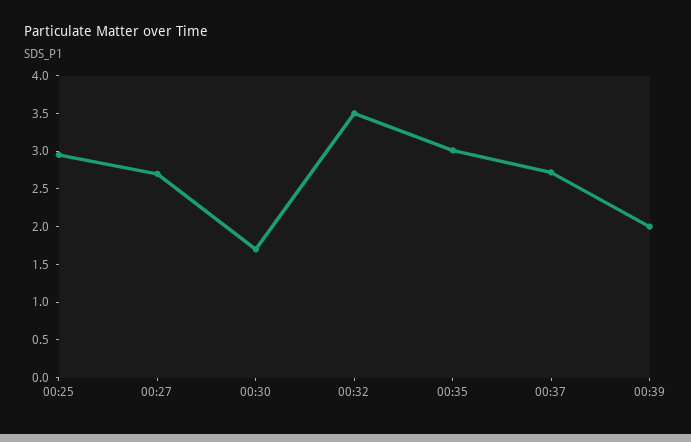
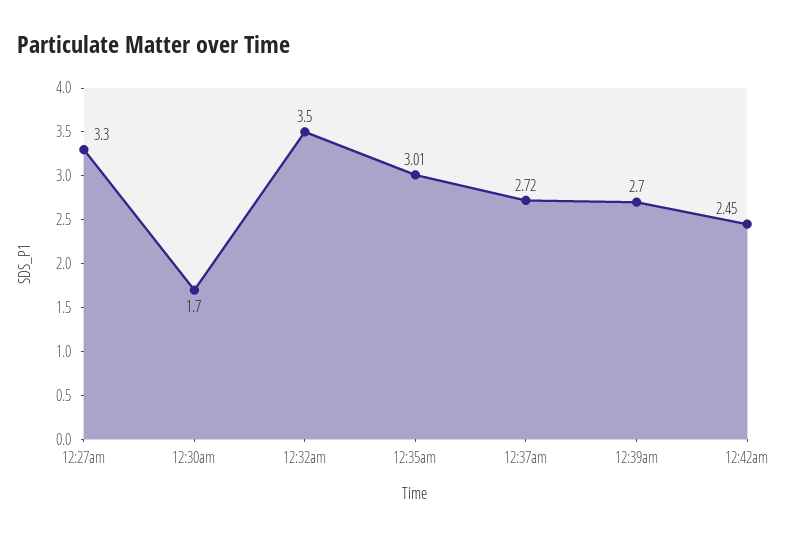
00:25: 3 -> none
00:27: 2.75 -> 3.3
00:39: 2 -> 2.7
12:42am: none -> 2.45

